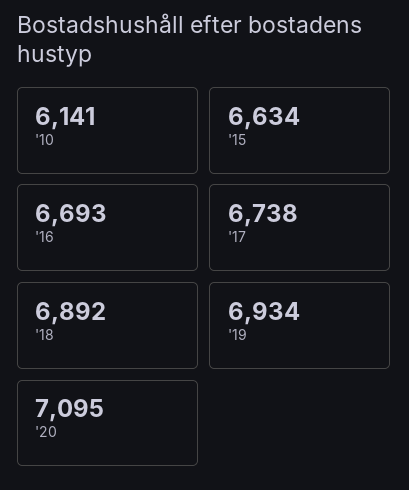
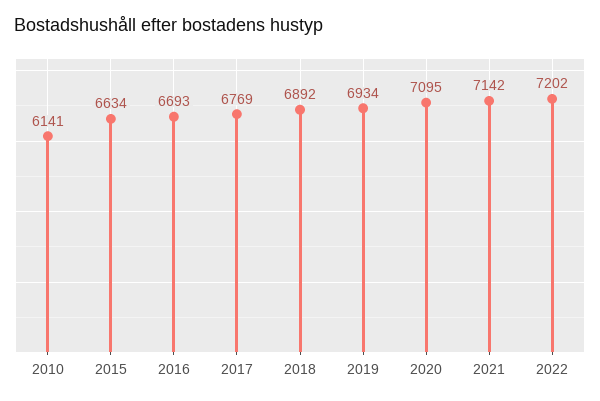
'17: 6738 -> 6769
2021: none -> 7142
2022: none -> 7202

